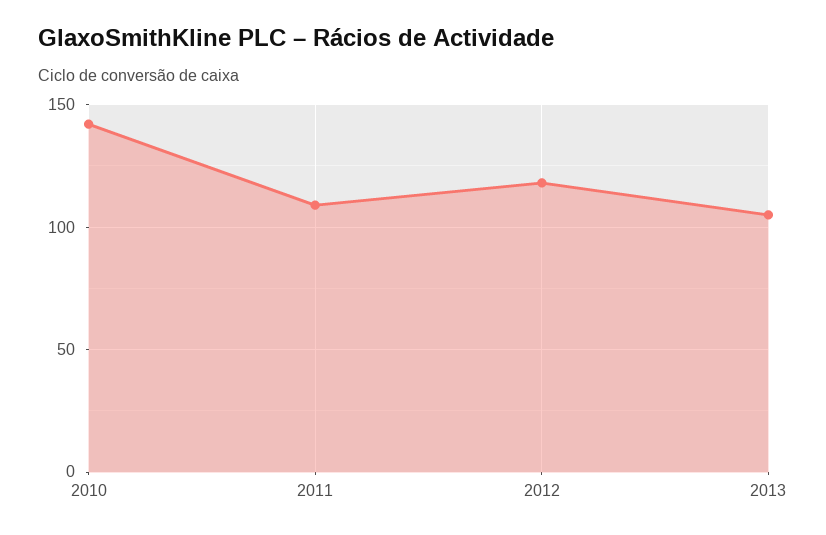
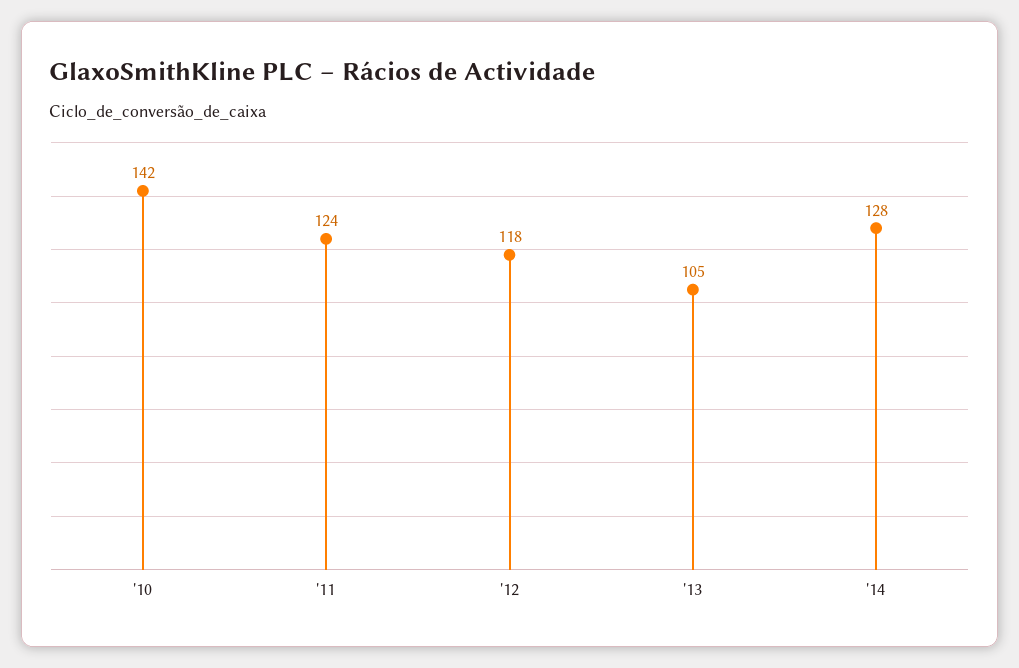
2011: 110 -> 124
'14: none -> 128

